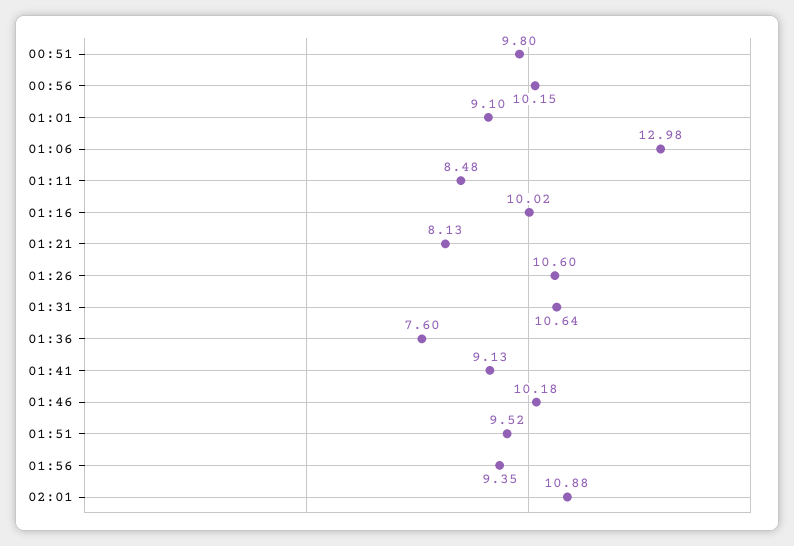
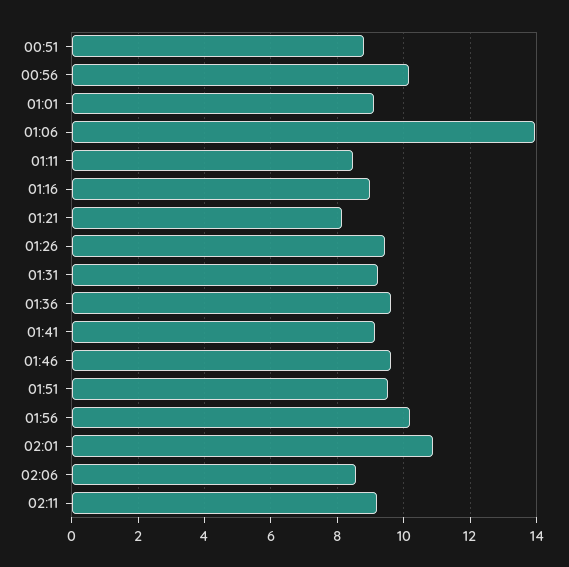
00:51: 9.8 -> 8.8
01:06: 12.98 -> 14
01:16: 10.02 -> 9
01:26: 10.6 -> 9.4
01:31: 10.64 -> 9.2
01:36: 7.6 -> 9.6
01:46: 10.18 -> 9.6
01:56: 9.35 -> 10.2
02:06: none -> 8.6
02:11: none -> 9.2

